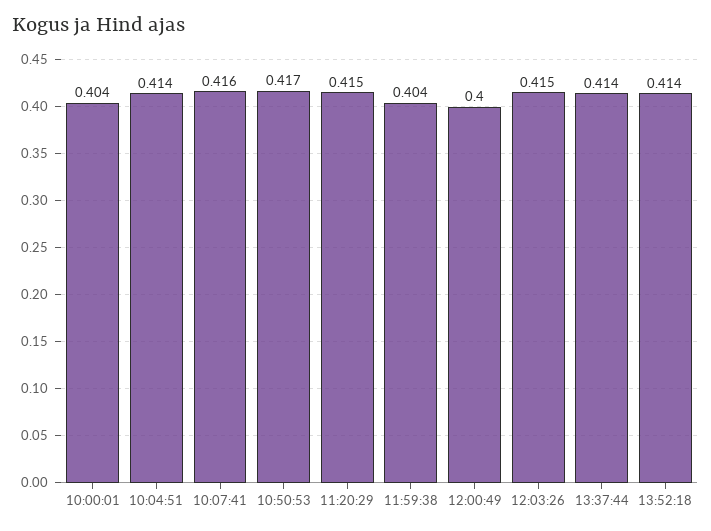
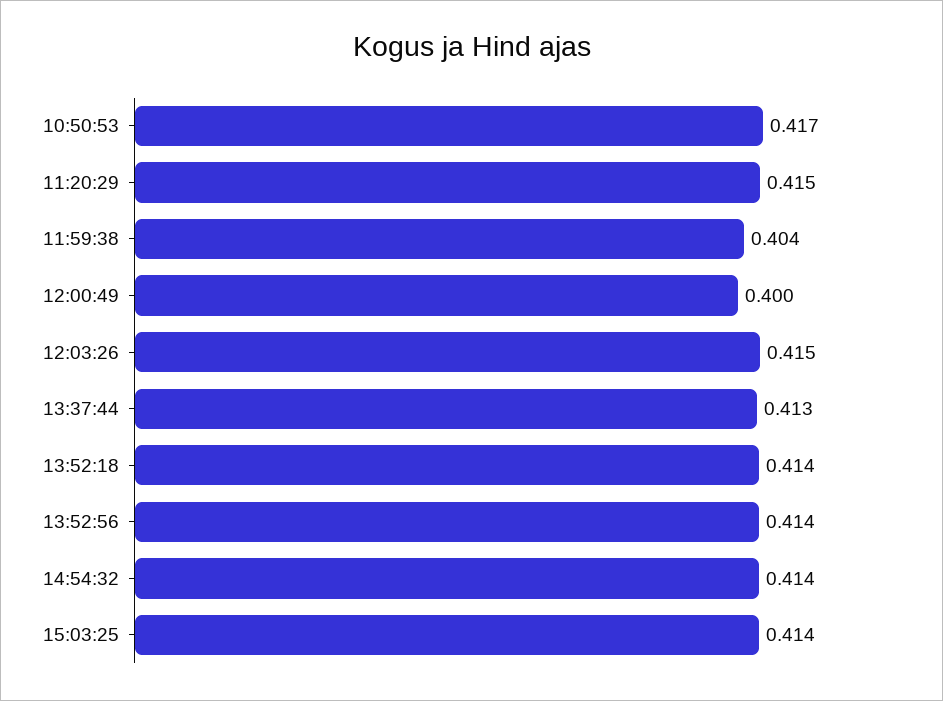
10:00:01: 0.404 -> none
10:04:51: 0.414 -> none
10:07:41: 0.416 -> none
13:37:44: 0.414 -> 0.413
13:52:56: none -> 0.414
14:54:32: none -> 0.414
15:03:25: none -> 0.414

